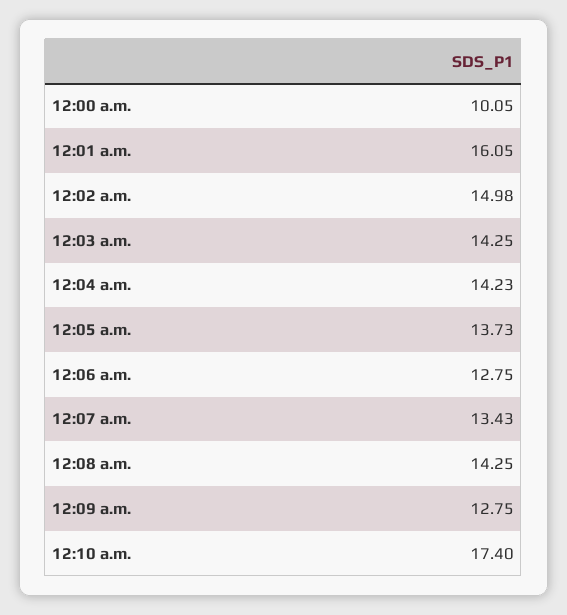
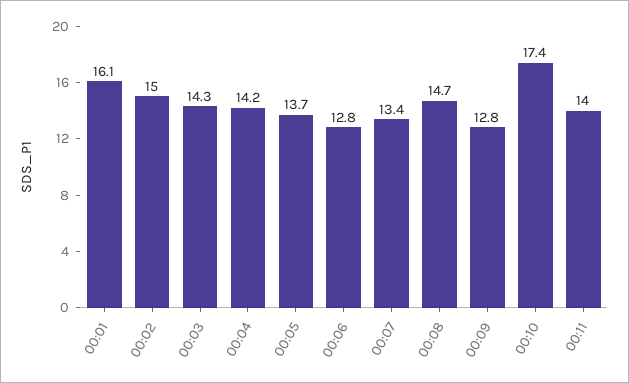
12:00 a.m.: 10.05 -> none
12:08 a.m.: 14.25 -> 14.7
00:11: none -> 14

